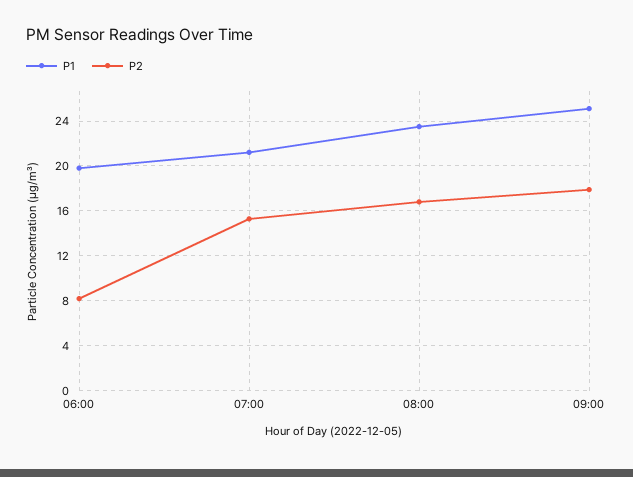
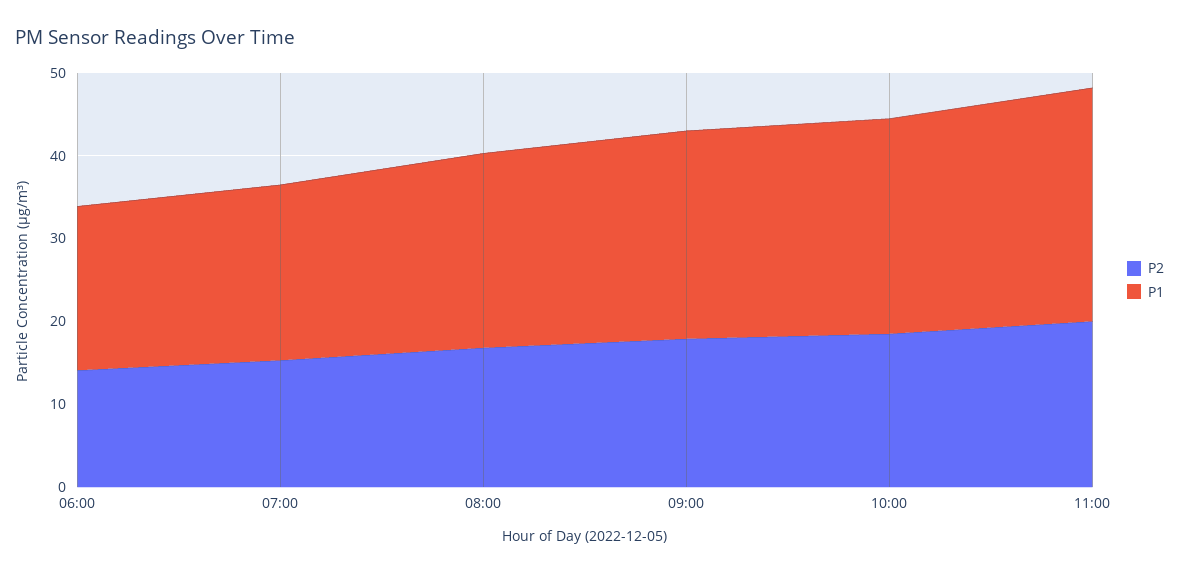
P2, 06:00: 8 -> 14
P2, 10:00: none -> 18
P1, 10:00: none -> 26
P2, 11:00: none -> 20
P1, 11:00: none -> 28

